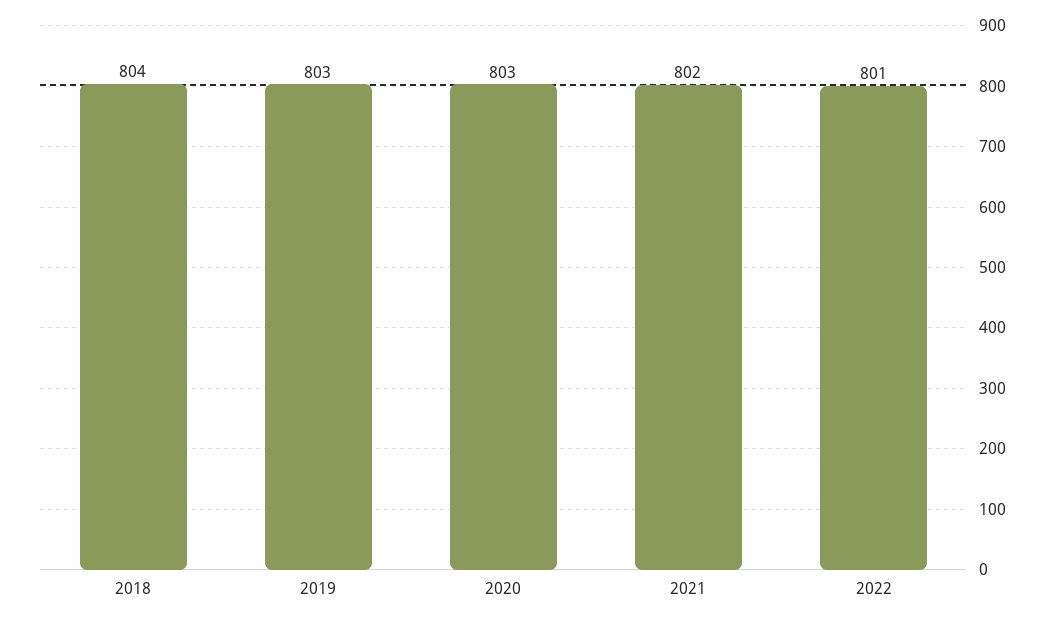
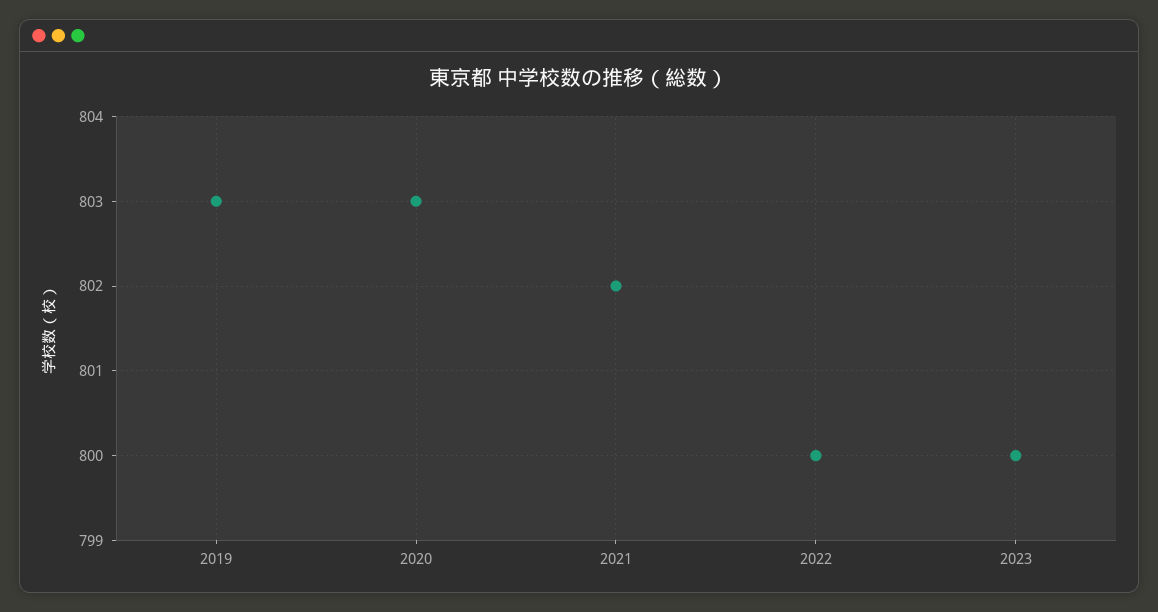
2018: 804 -> none
2022: 801 -> 800
2023: none -> 800

